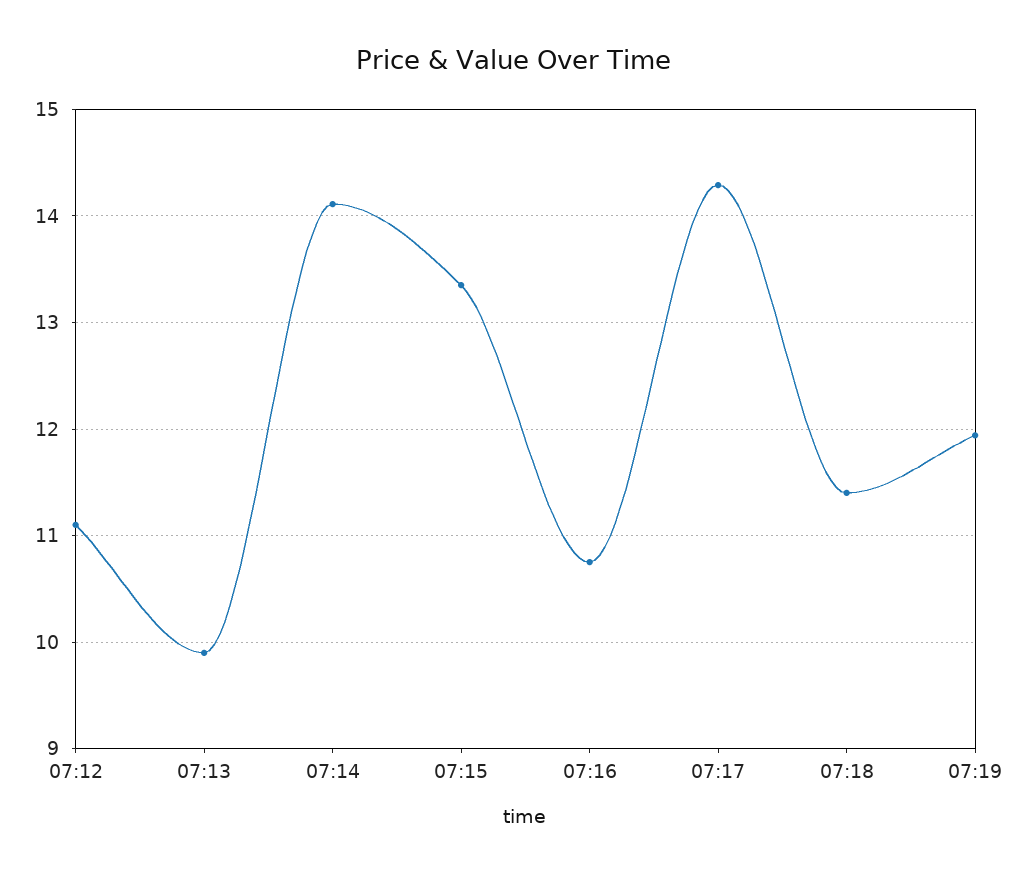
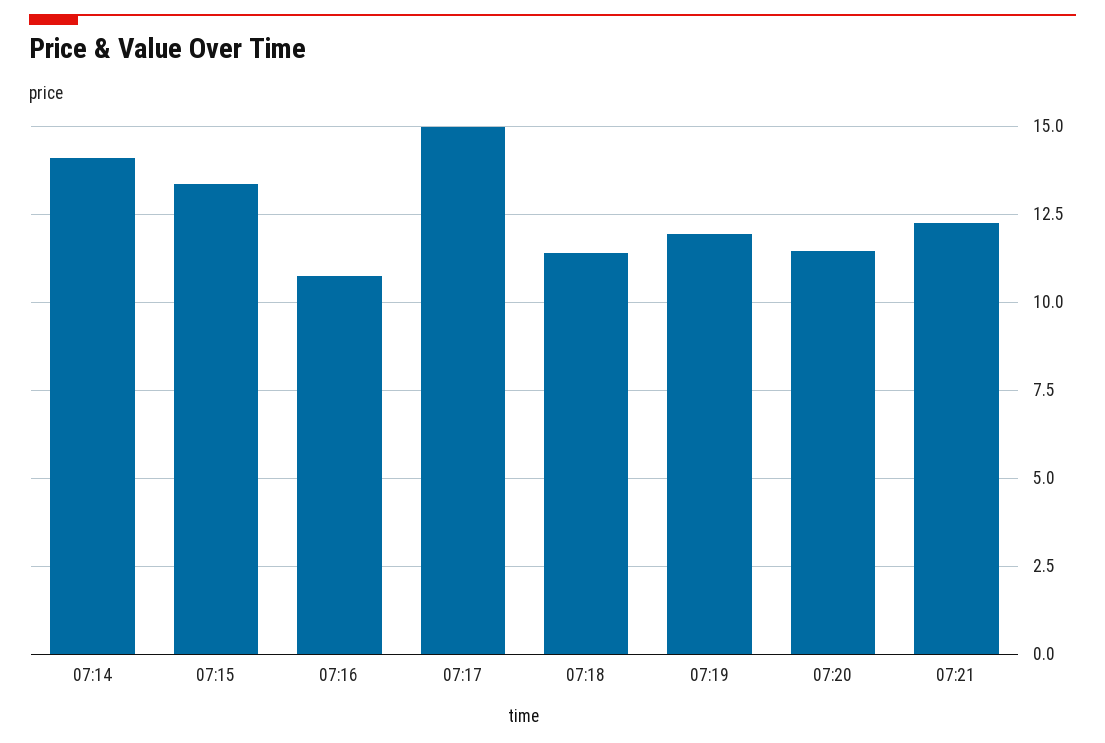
07:12: 11.1 -> none
07:13: 9.9 -> none
07:17: 14.3 -> 15
07:20: none -> 11.5
07:21: none -> 12.25

